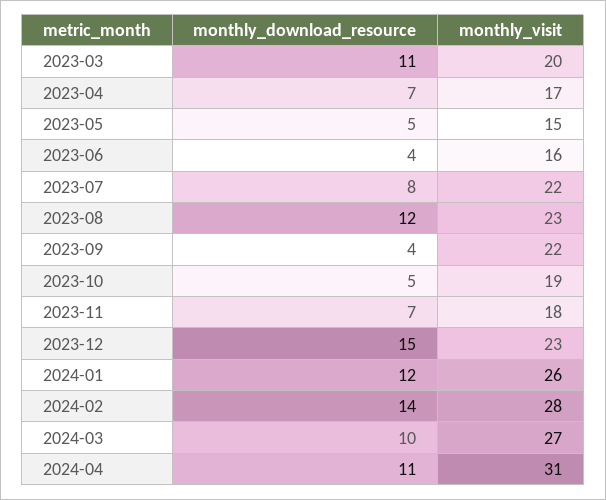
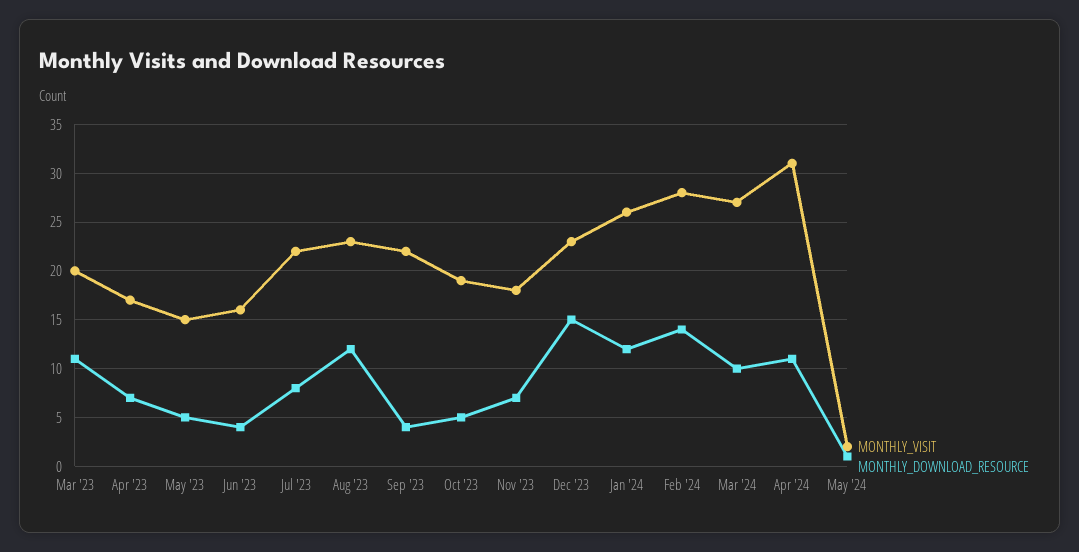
monthly_visit, May '24: none -> 2
monthly_download_resource, May '24: none -> 1

